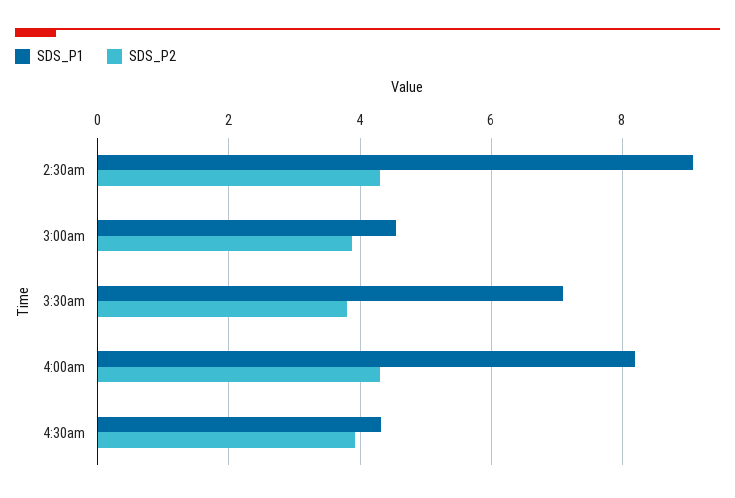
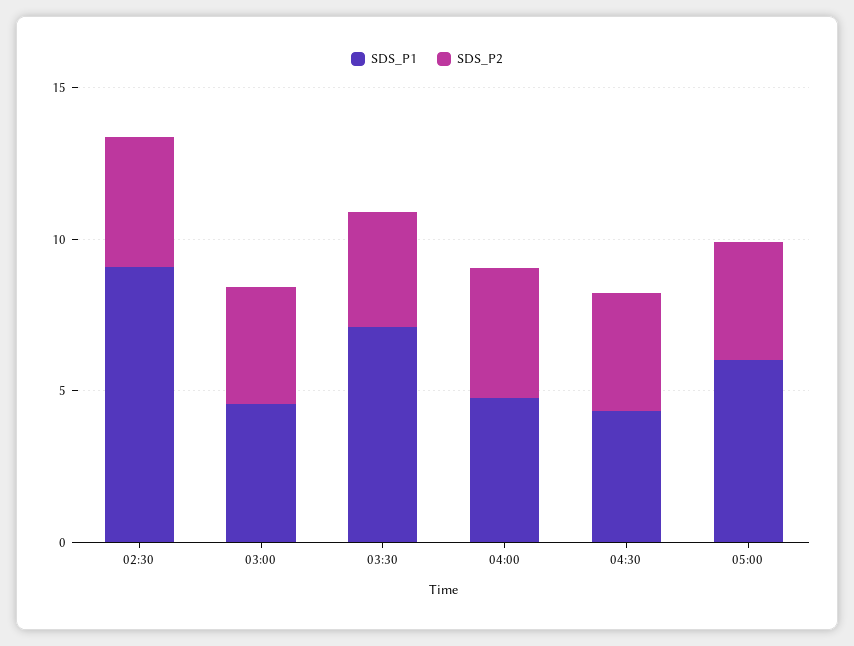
SDS_P1, 4:00am: 8.2 -> 5
SDS_P1, 05:00: none -> 6
SDS_P2, 05:00: none -> 4

